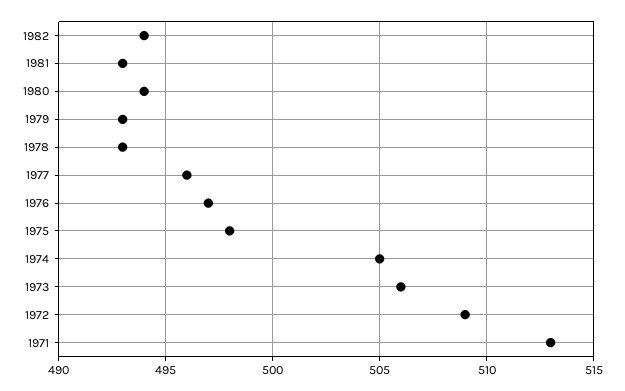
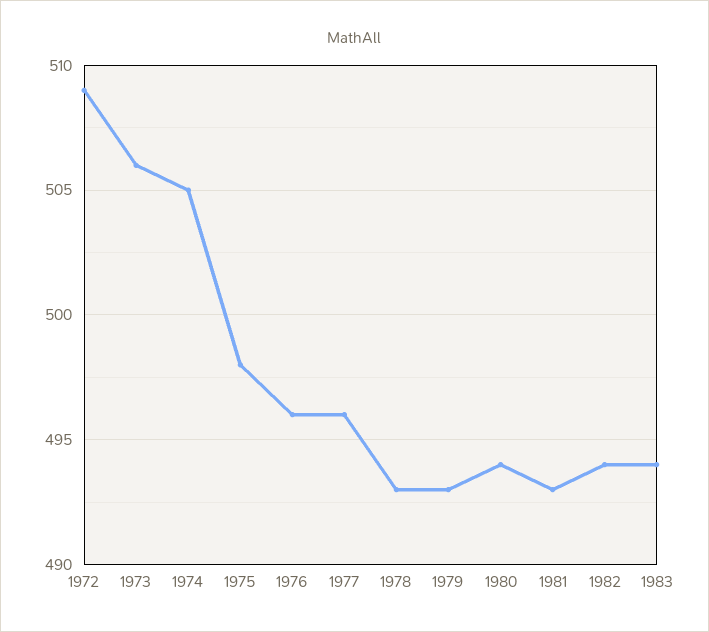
1976: 497 -> 496
1971: 513 -> none
1983: none -> 494

